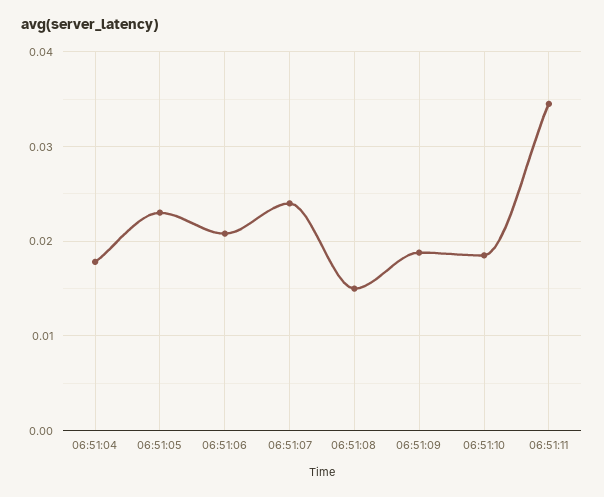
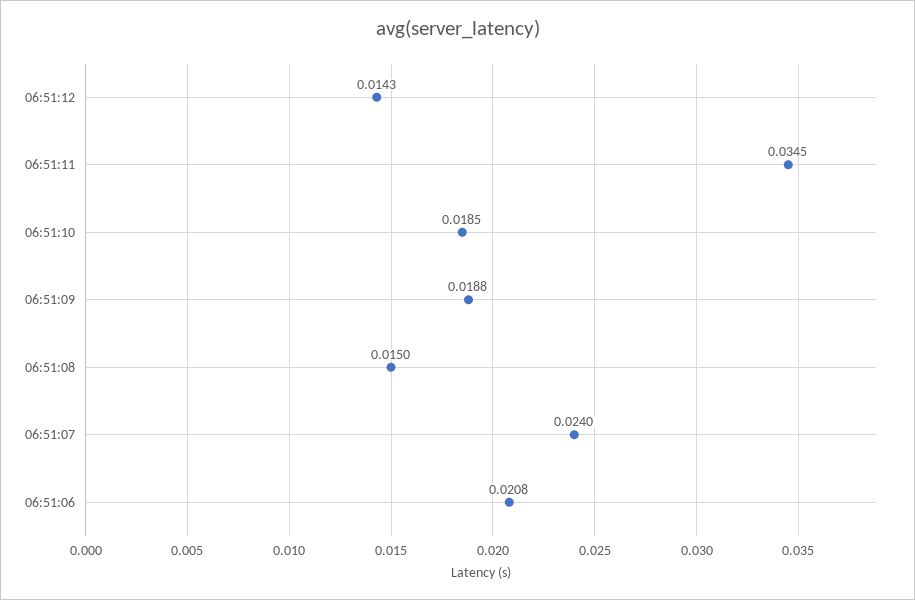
06:51:04: 0.018 -> none
06:51:05: 0.023 -> none
06:51:12: none -> 0.0143

